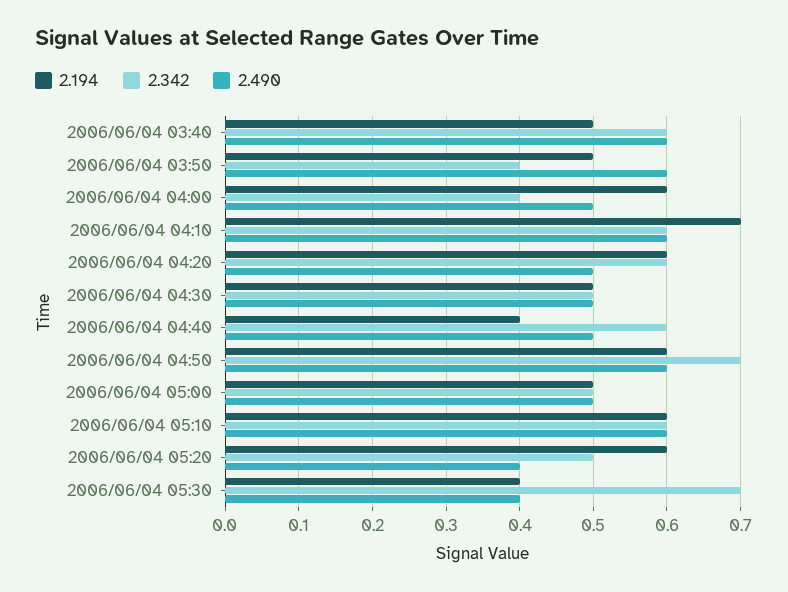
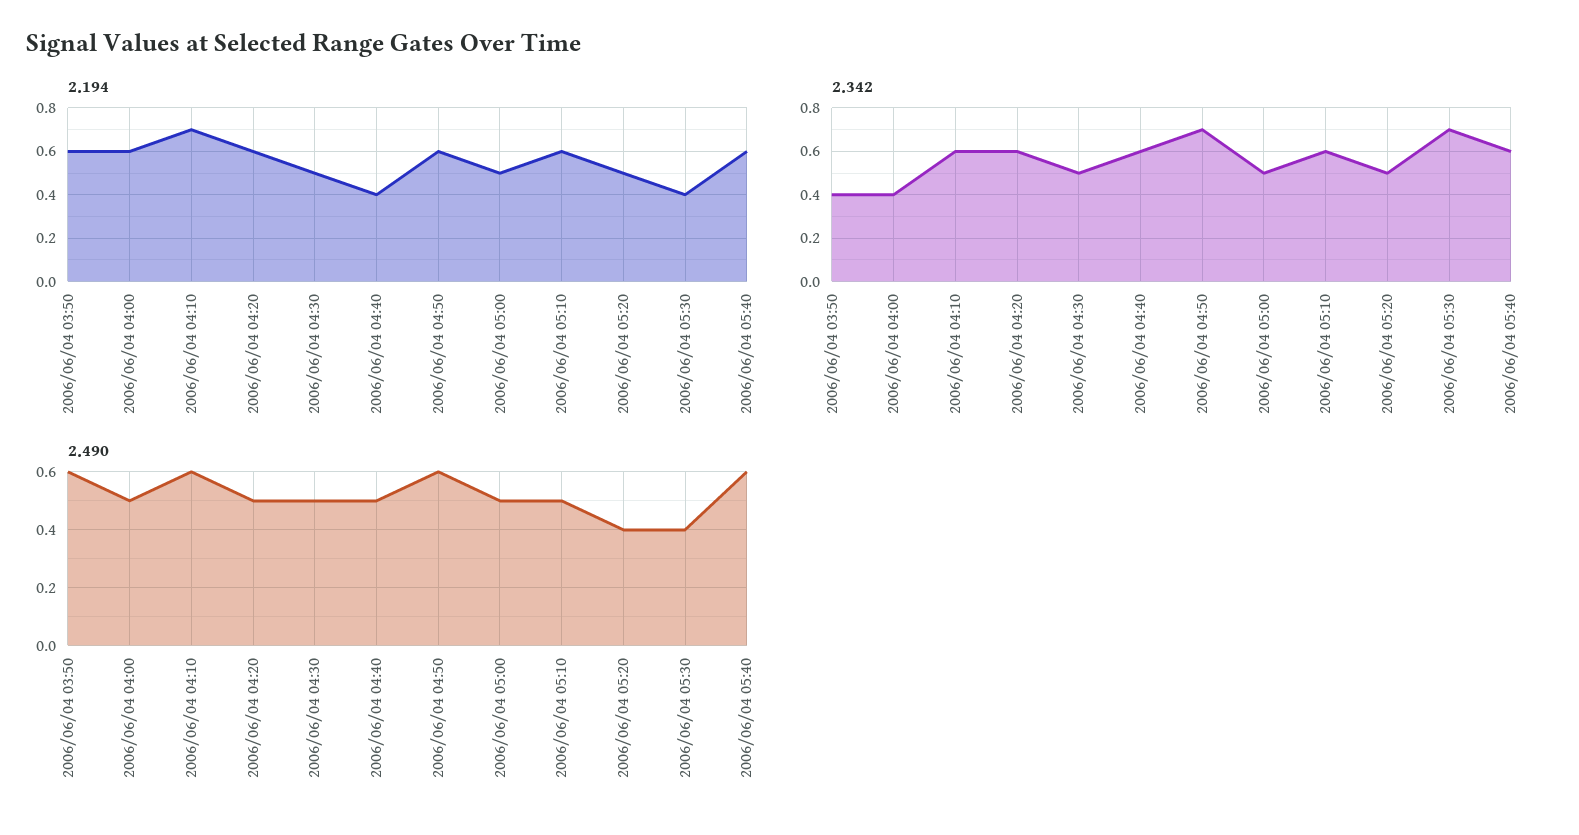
2.194, 2006/06/04 03:40: 0.5 -> none
2.342, 2006/06/04 03:40: 0.6 -> none
2.490, 2006/06/04 03:40: 0.6 -> none
2.194, 2006/06/04 03:50: 0.5 -> 0.6
2.490, 2006/06/04 05:10: 0.6 -> 0.5
2.194, 2006/06/04 05:20: 0.6 -> 0.5
2.194, 2006/06/04 05:40: none -> 0.6
2.342, 2006/06/04 05:40: none -> 0.6
2.490, 2006/06/04 05:40: none -> 0.6

